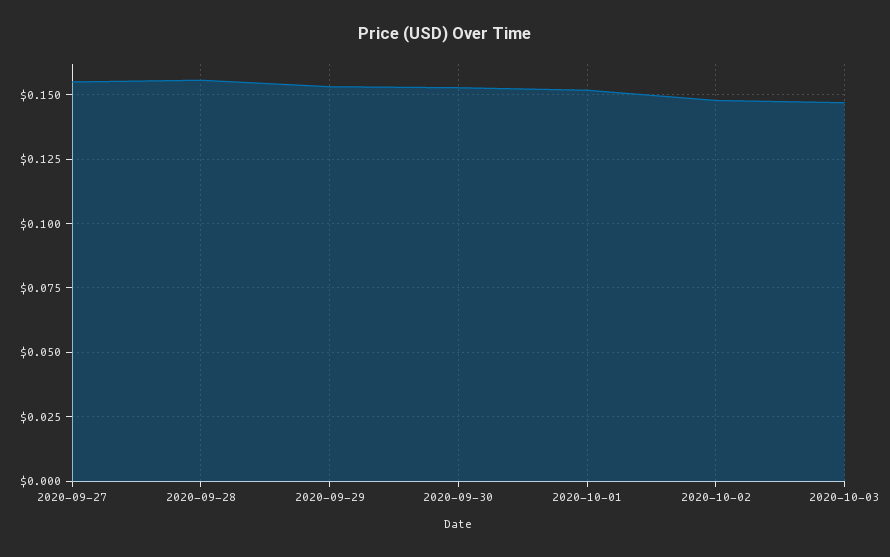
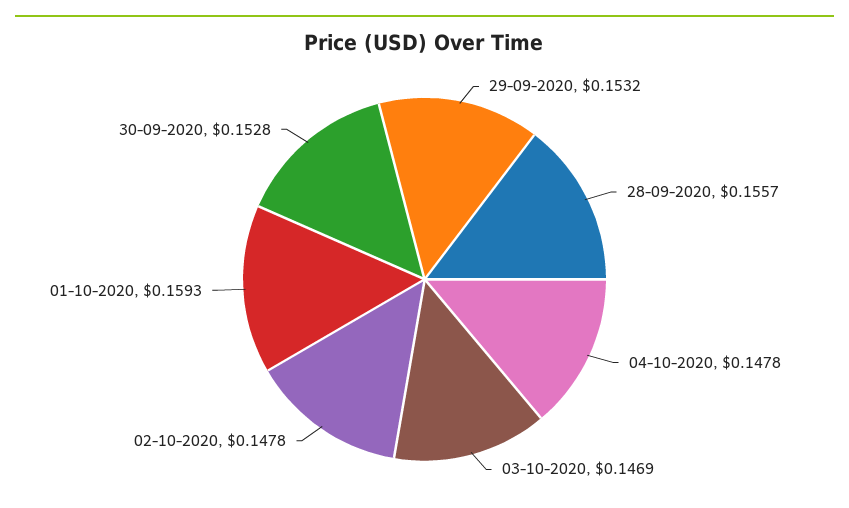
2020-09-27: 0.155 -> none
2020-10-01: 0.1525 -> 0.1593
04-10-2020: none -> 0.1478

